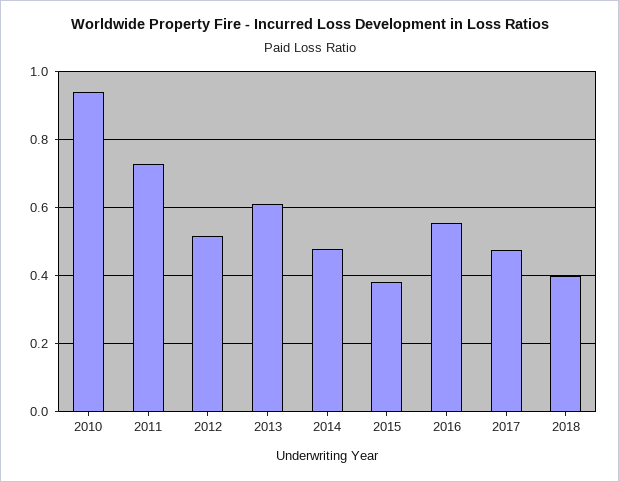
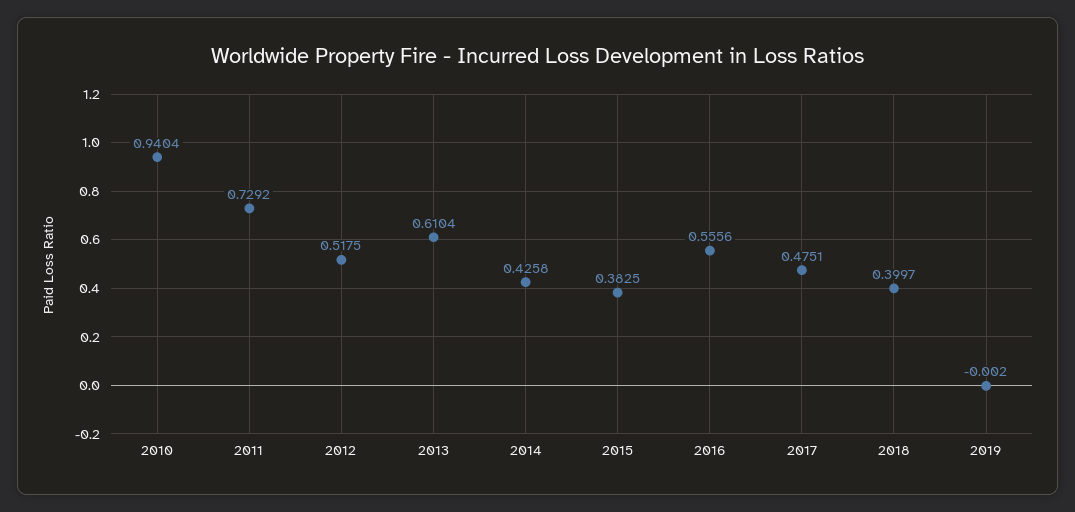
2014: 0.48 -> 0.4258
2019: none -> -0.002

